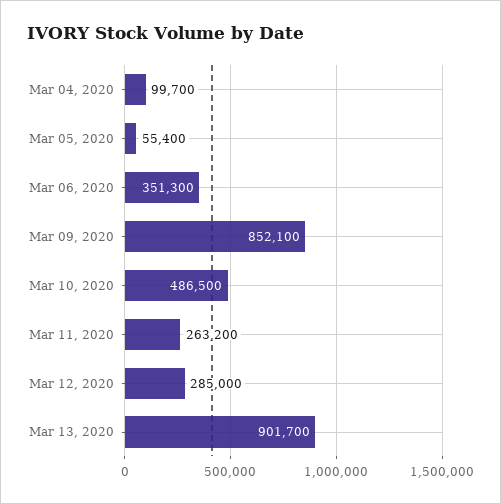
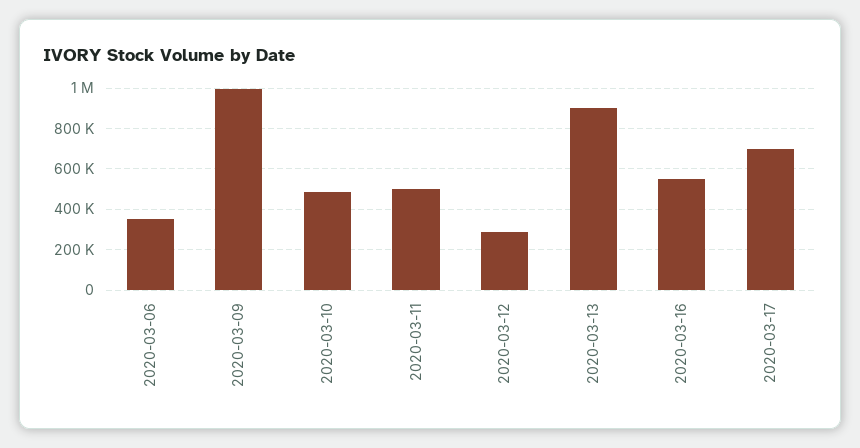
Mar 04, 2020: 99700 -> none
Mar 05, 2020: 55400 -> none
Mar 09, 2020: 852100 -> 1000000
Mar 11, 2020: 263200 -> 500000
2020-03-16: none -> 550000
2020-03-17: none -> 700000

